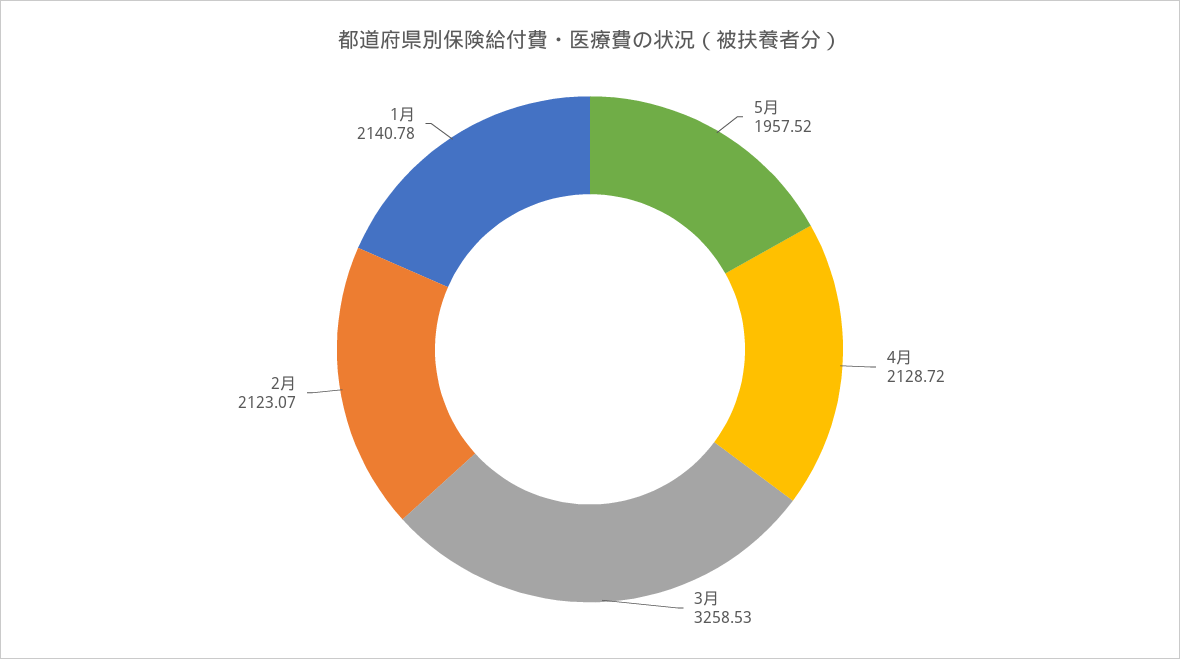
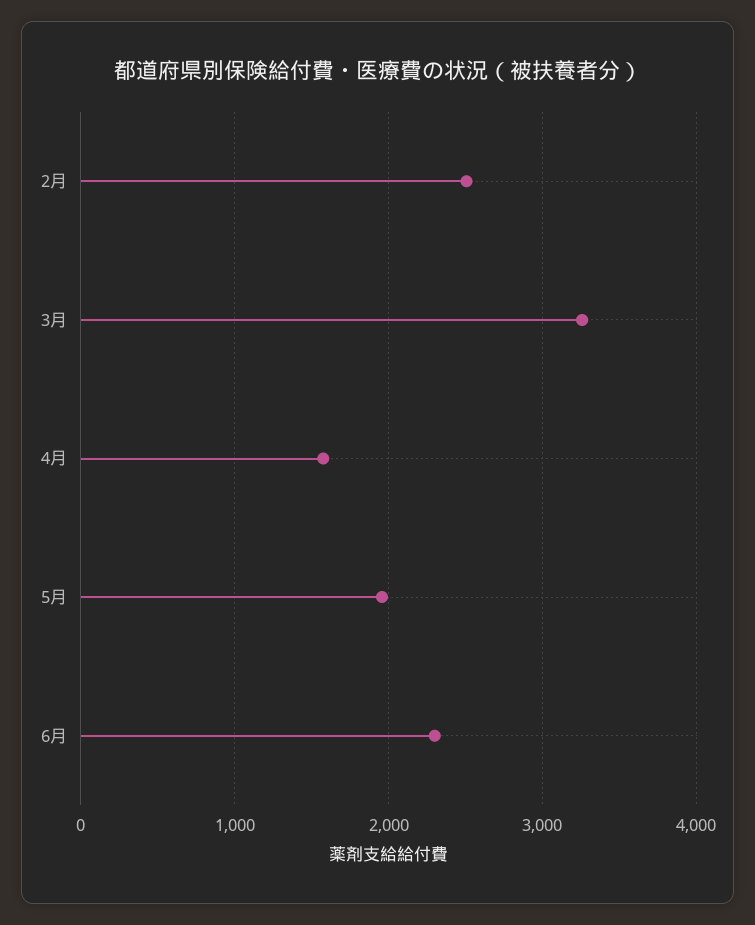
4月: 2128.72 -> 1600
2月: 2123.07 -> 2500
1月: 2140.78 -> none
6月: none -> 2300

